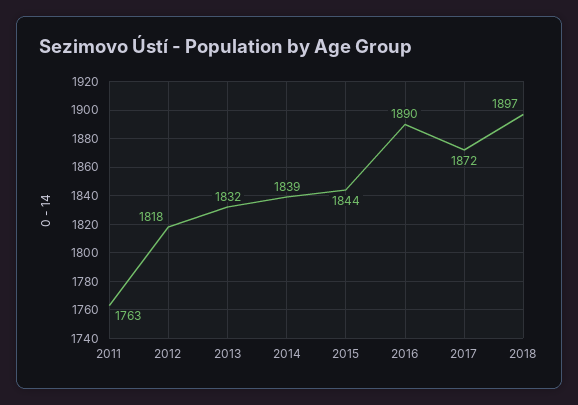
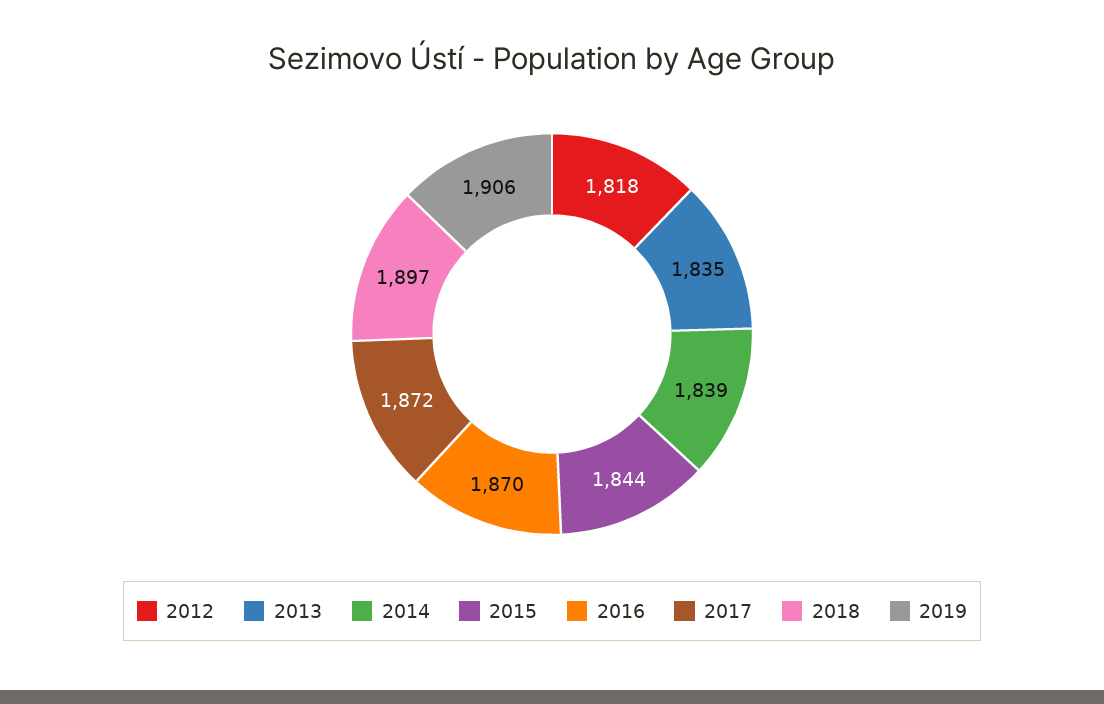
2011: 1763 -> none
2013: 1832 -> 1835
2016: 1890 -> 1870
2019: none -> 1906

